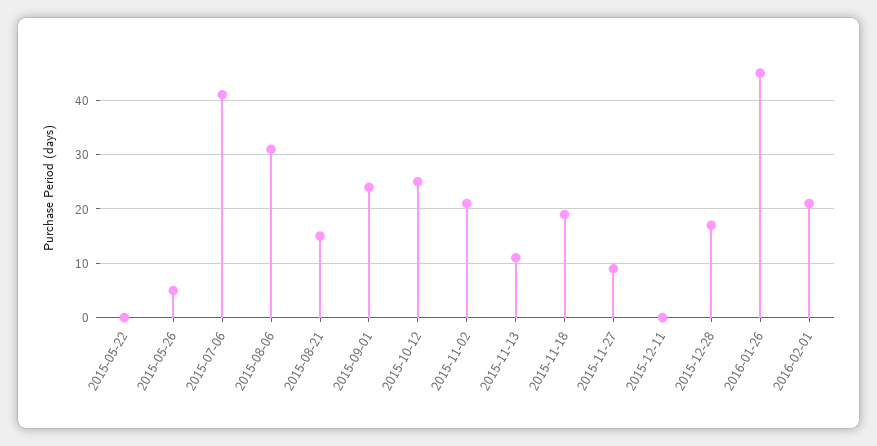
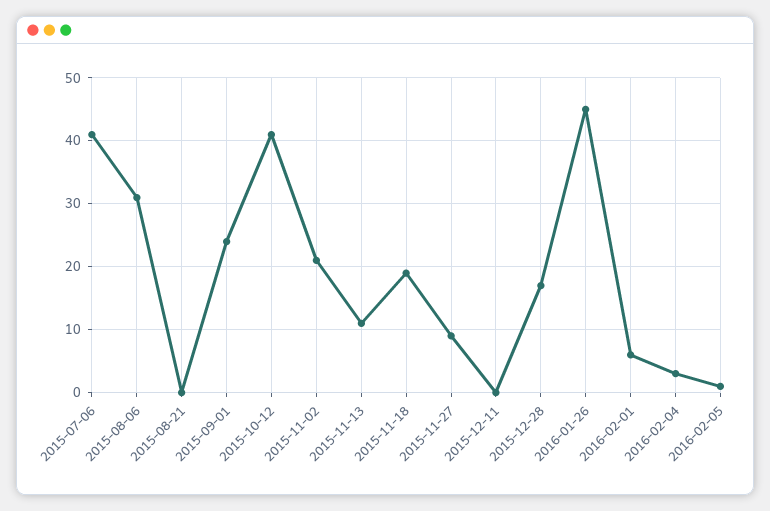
2015-05-22: 0 -> none
2015-05-26: 5 -> none
2015-08-21: 15 -> 0
2015-10-12: 25 -> 41
2016-02-01: 20 -> 6
2016-02-04: none -> 3
2016-02-05: none -> 1

